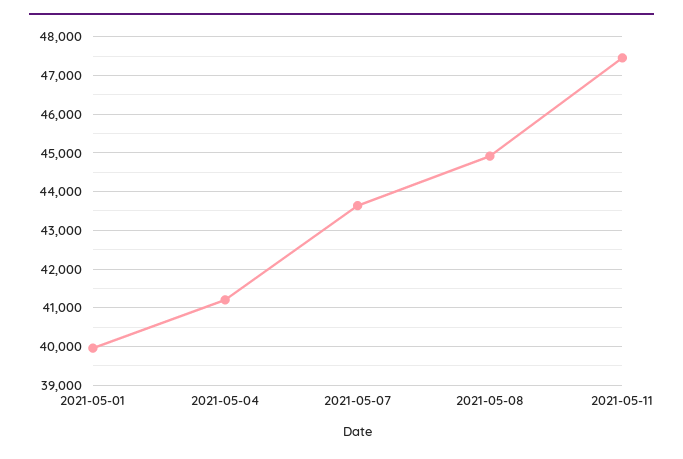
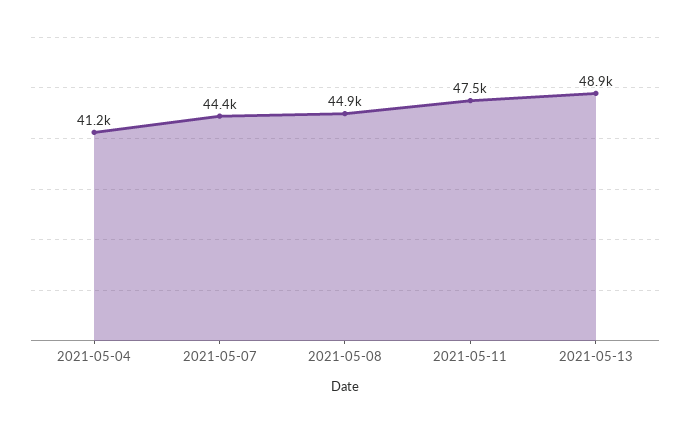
2021-05-01: 40000 -> none
2021-05-07: 43600 -> 44400
2021-05-13: none -> 48900

